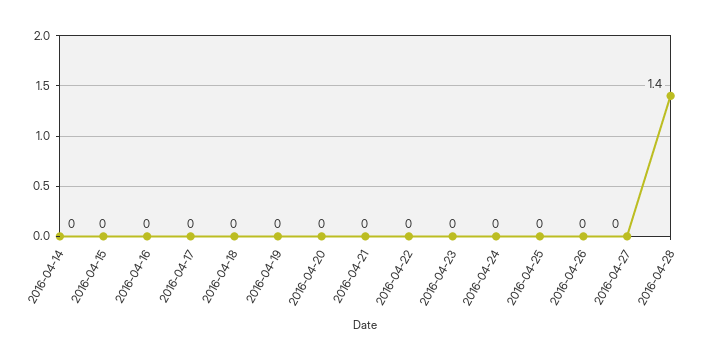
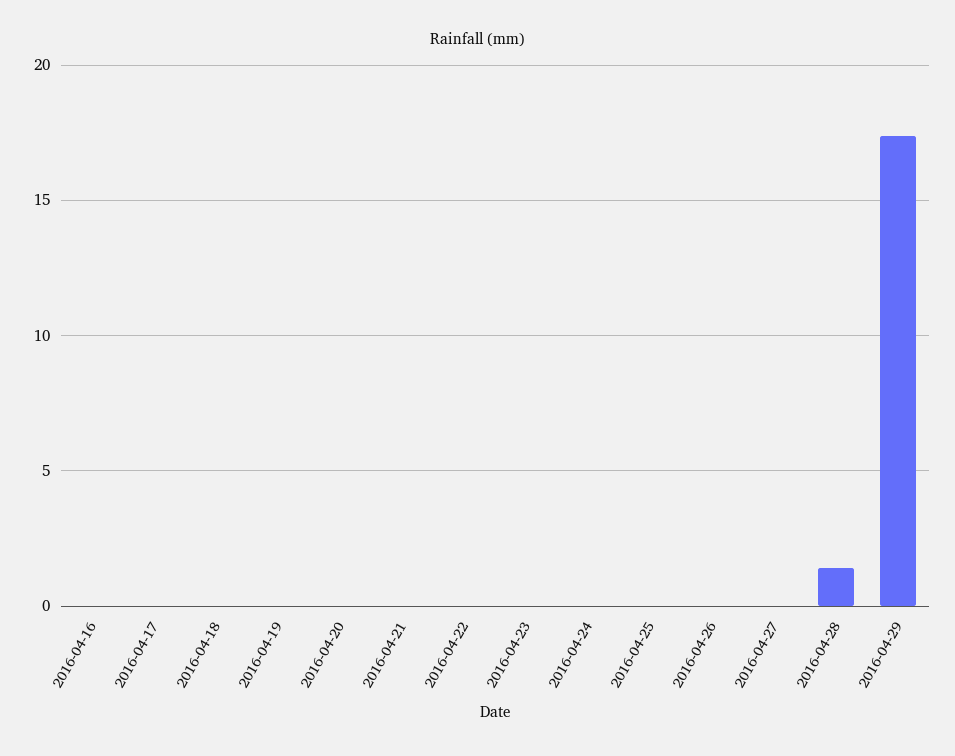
2016-04-14: 0 -> none
2016-04-15: 0 -> none
2016-04-29: none -> 17.5

